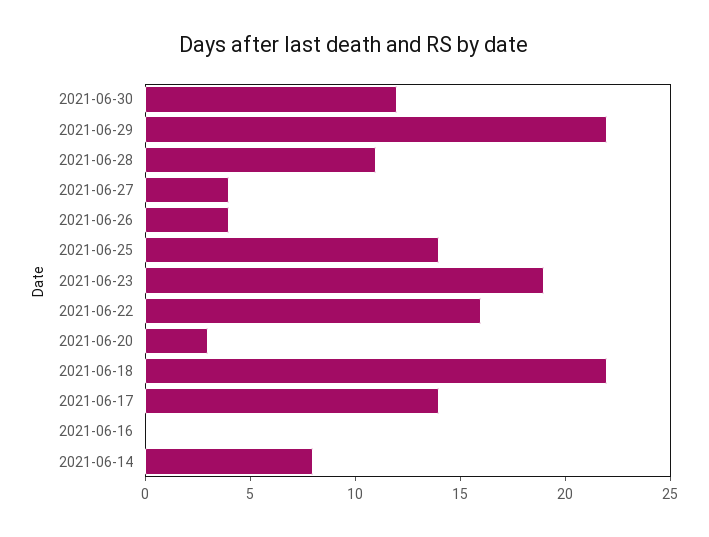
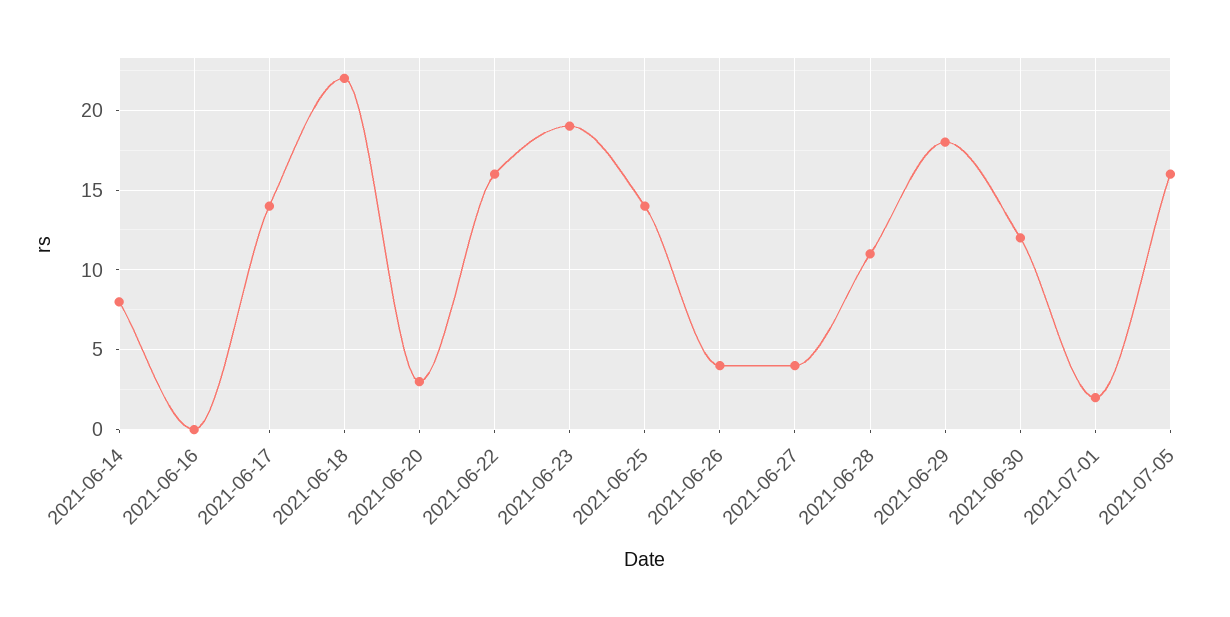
2021-06-29: 22 -> 18
2021-07-01: none -> 2
2021-07-05: none -> 16

